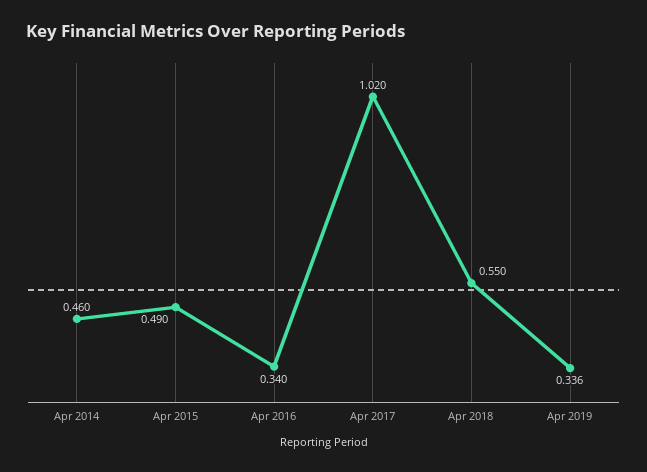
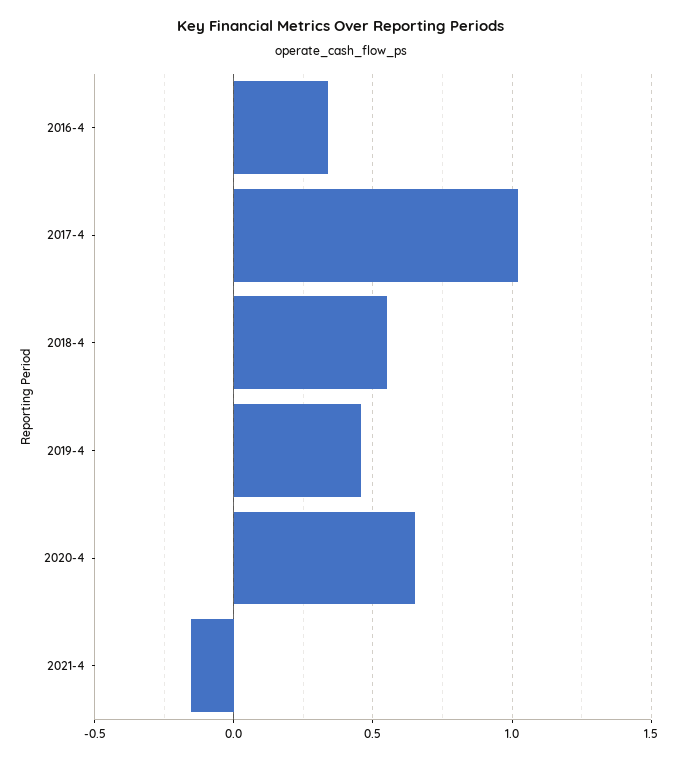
Apr 2014: 0.46 -> none
Apr 2015: 0.49 -> none
Apr 2019: 0.336 -> 0.45
2020-4: none -> 0.65
2021-4: none -> -0.15

